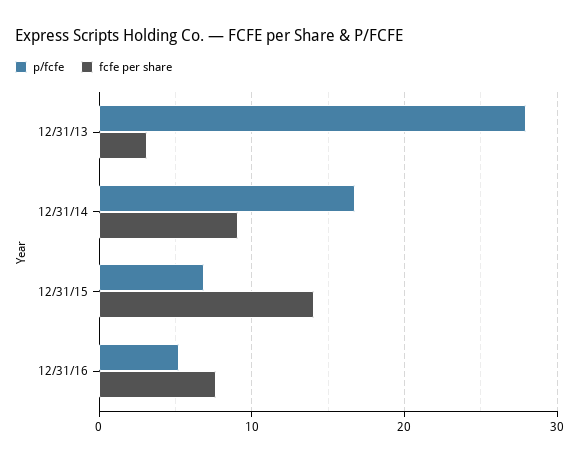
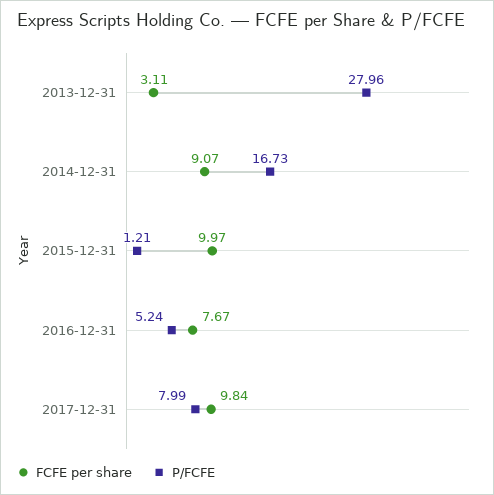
p/fcfe, 12/31/15: 7 -> 1.21
fcfe per share, 12/31/15: 14 -> 9.97
fcfe per share, 2017-12-31: none -> 9.84
p/fcfe, 2017-12-31: none -> 7.99

